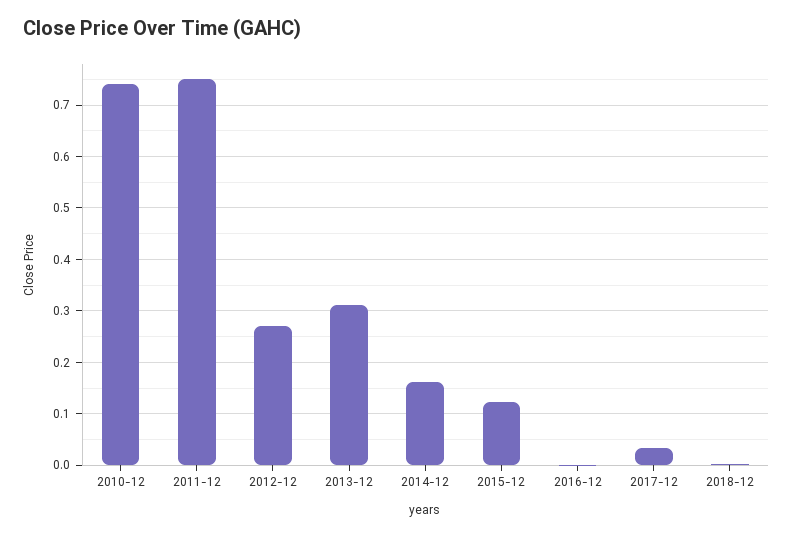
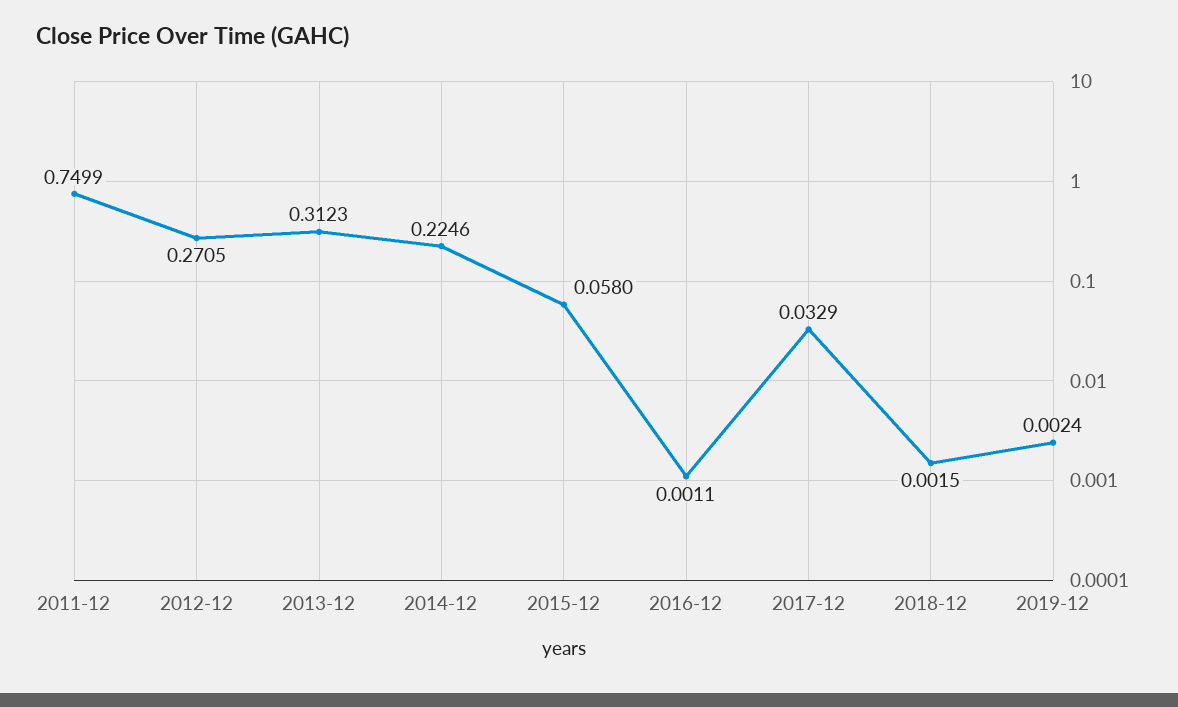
2010-12: 0.74 -> none
2014-12: 0.16 -> 0.2246
2015-12: 0.12 -> 0.058
2019-12: none -> 0.0024

